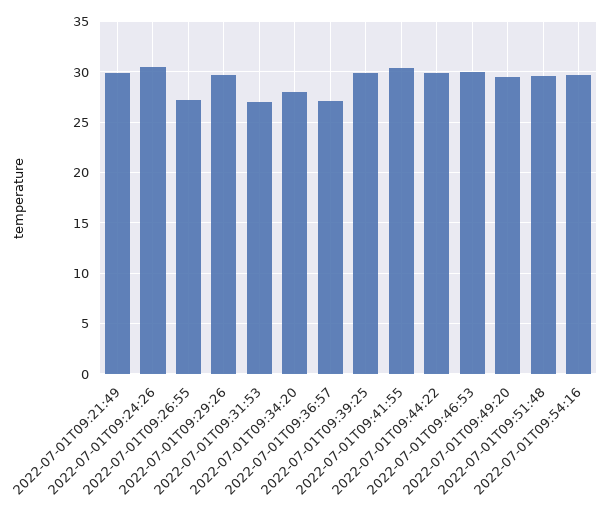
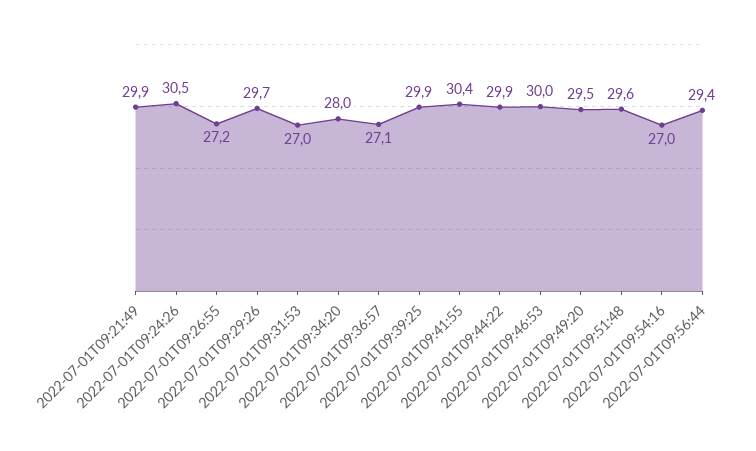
2022-07-01T09:54:16: 30 -> 27
2022-07-01T09:56:44: none -> 29.4

